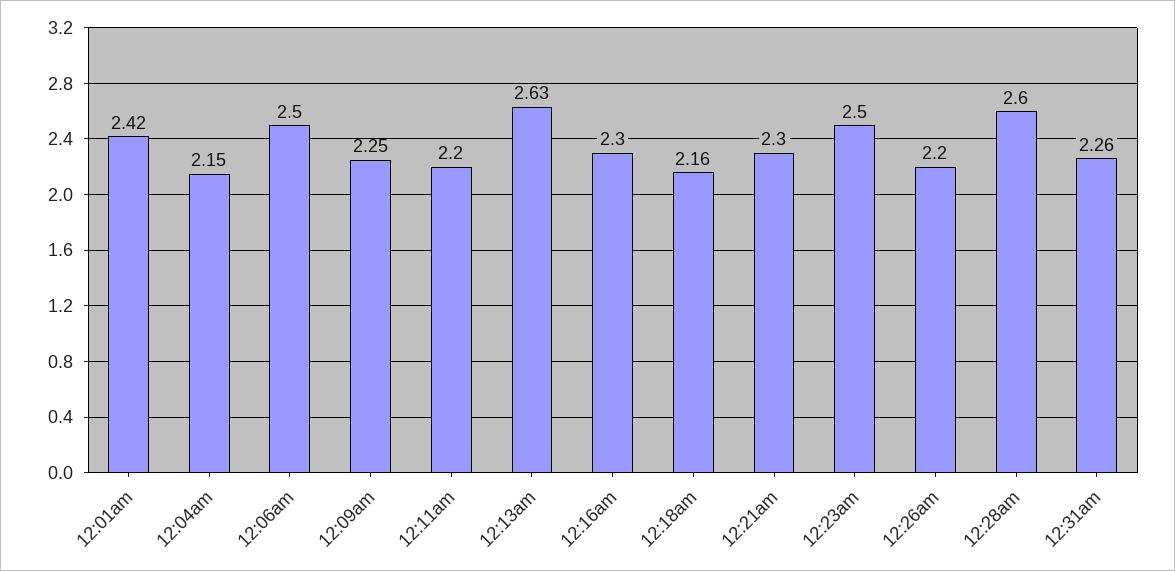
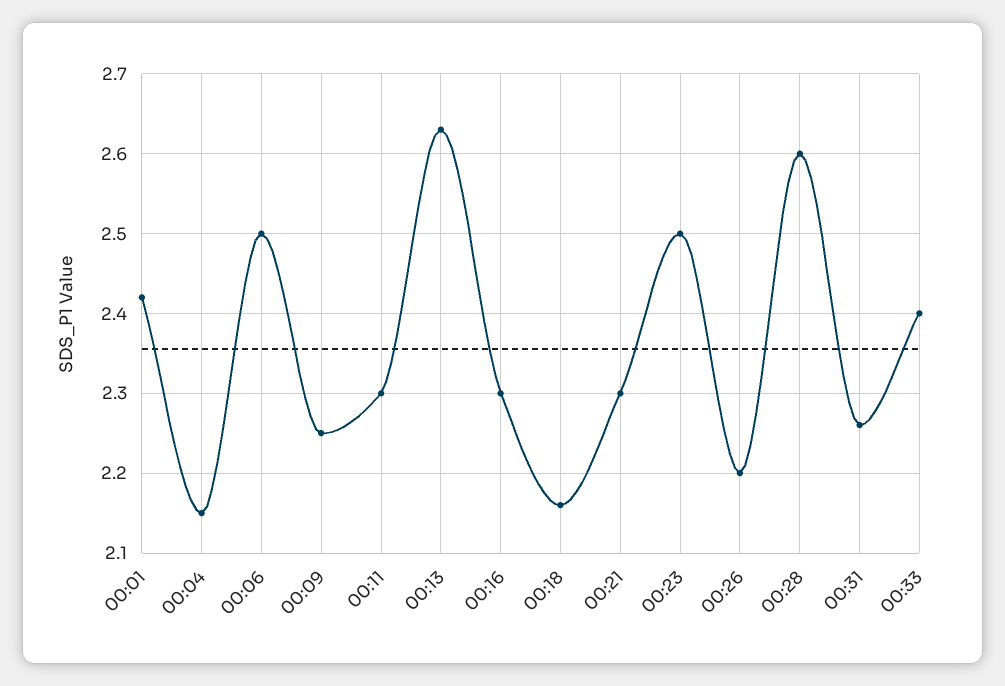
12:11am: 2.2 -> 2.3
00:33: none -> 2.4

